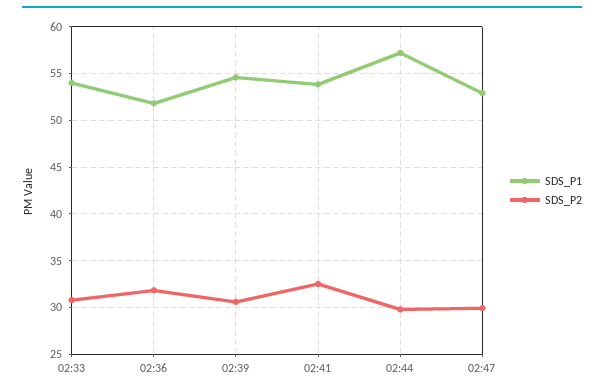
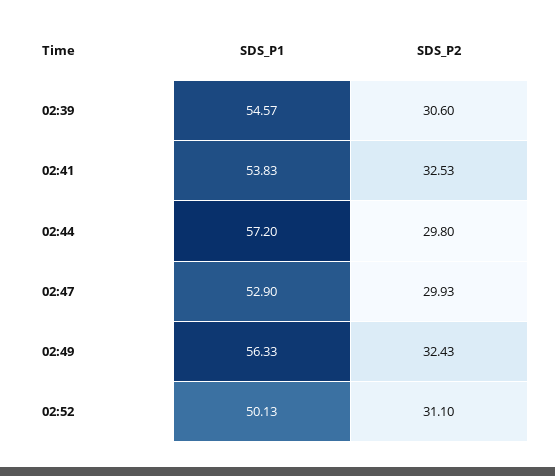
SDS_P1, 02:33: 54 -> none
SDS_P2, 02:33: 31 -> none
SDS_P1, 02:36: 52 -> none
SDS_P2, 02:36: 32 -> none
SDS_P1, 02:49: none -> 56.33
SDS_P2, 02:49: none -> 32.43
SDS_P1, 02:52: none -> 50.13
SDS_P2, 02:52: none -> 31.1

